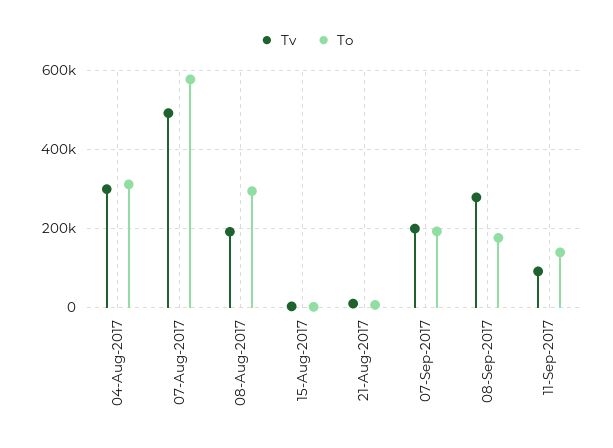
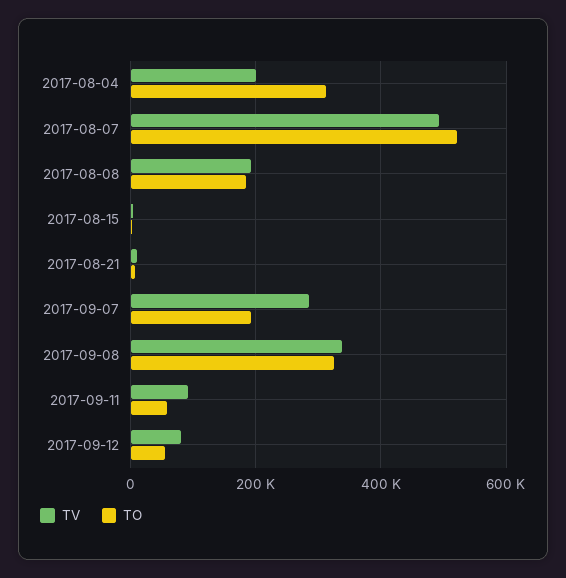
Tv, 04-Aug-2017: 300000 -> 200000
To, 07-Aug-2017: 580000 -> 520000
To, 08-Aug-2017: 300000 -> 180000
Tv, 07-Sep-2017: 200000 -> 280000
Tv, 08-Sep-2017: 280000 -> 340000
To, 08-Sep-2017: 180000 -> 320000
To, 11-Sep-2017: 140000 -> 60000
Tv, 2017-09-12: none -> 80000
To, 2017-09-12: none -> 60000

